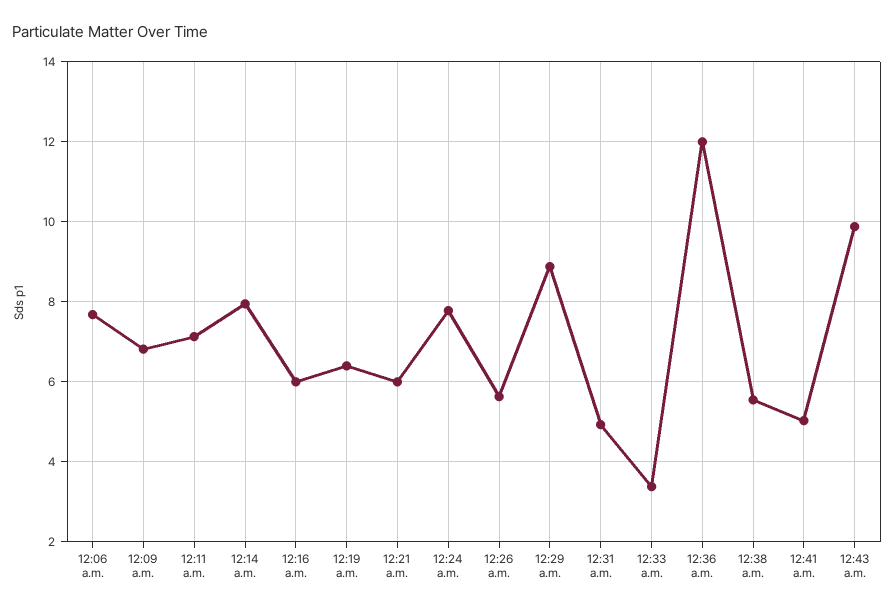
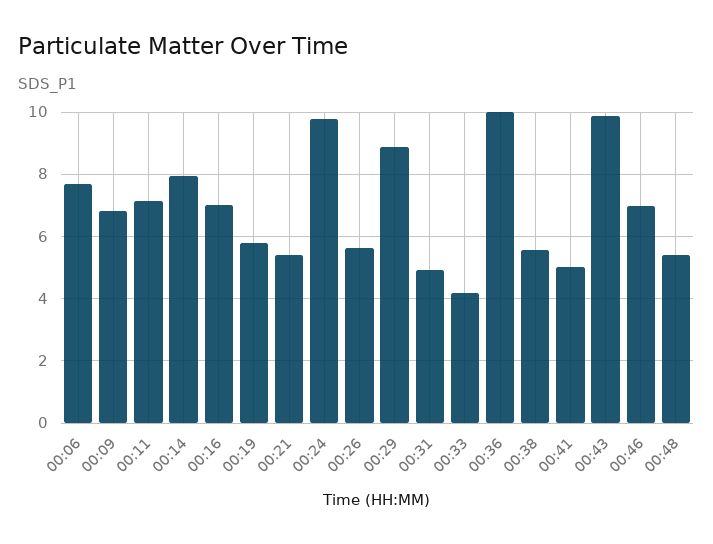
12:16 a.m.: 6 -> 7
12:19 a.m.: 6.4 -> 5.8
12:21 a.m.: 6 -> 5.4
12:24 a.m.: 7.8 -> 9.8
12:33 a.m.: 3.4 -> 4.2
12:36 a.m.: 12 -> 10
00:46: none -> 7
00:48: none -> 5.4

